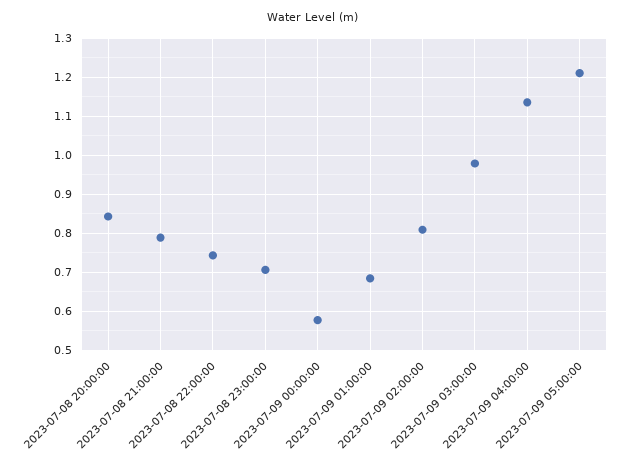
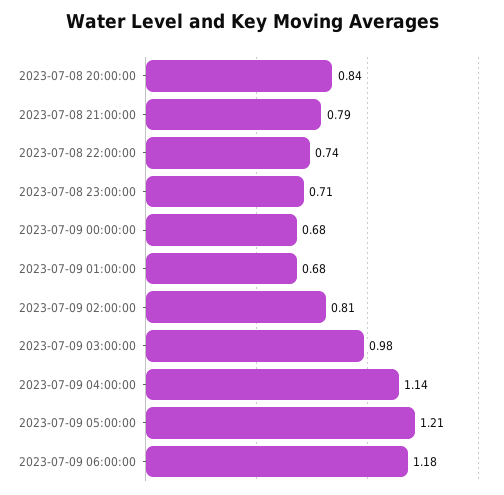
2023-07-09 00:00:00: 0.58 -> 0.68
2023-07-09 06:00:00: none -> 1.18

